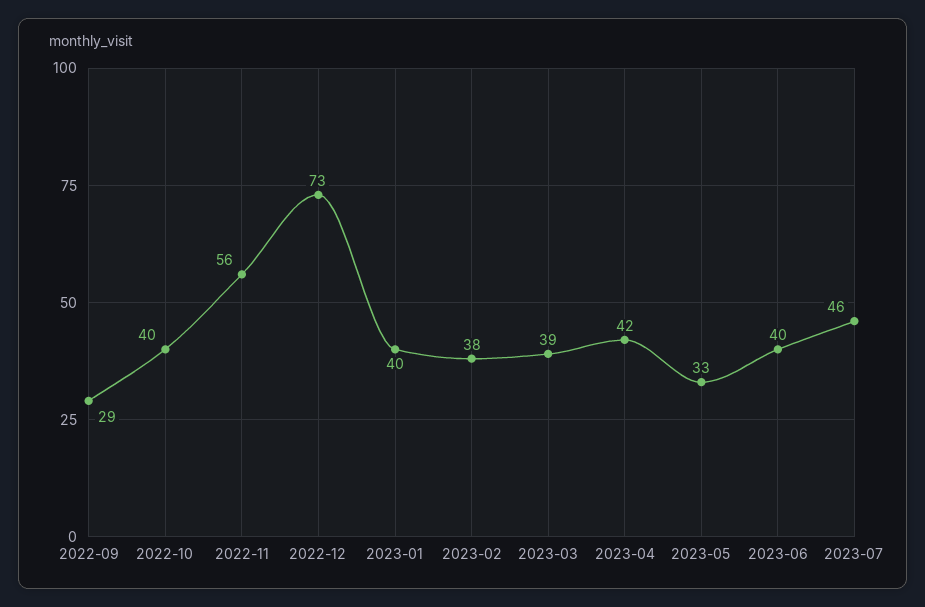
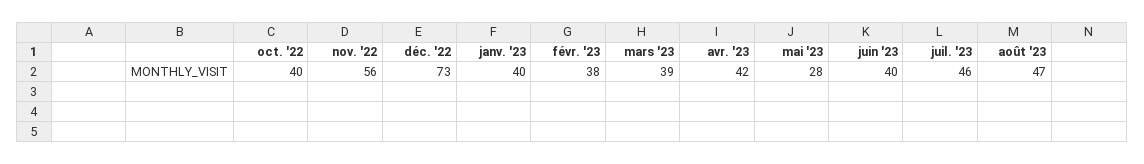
2022-09: 29 -> none
2023-05: 33 -> 28
août '23: none -> 47

